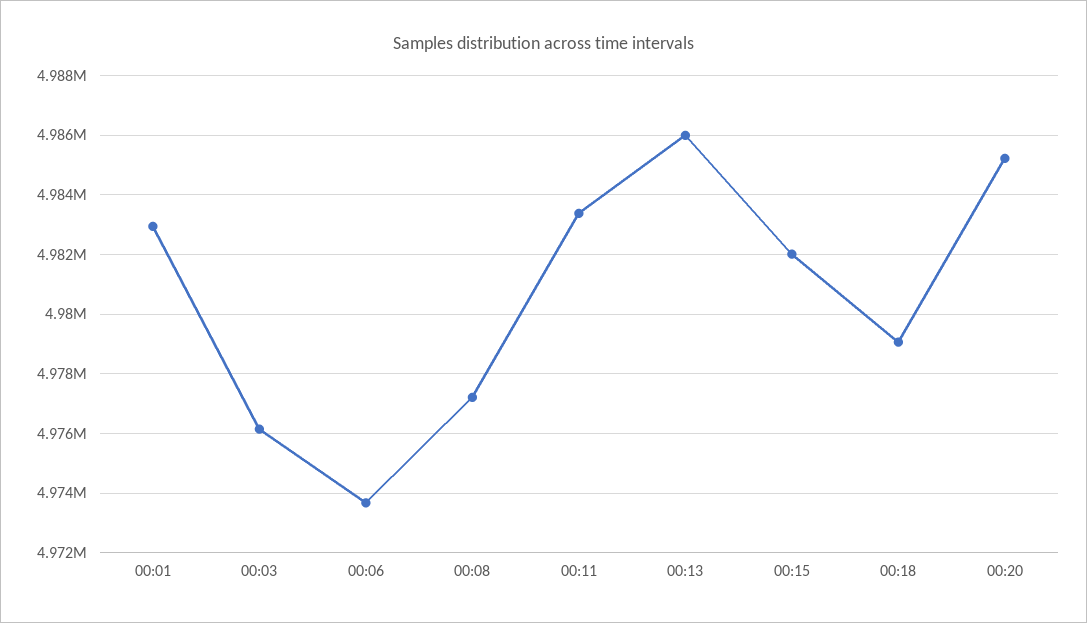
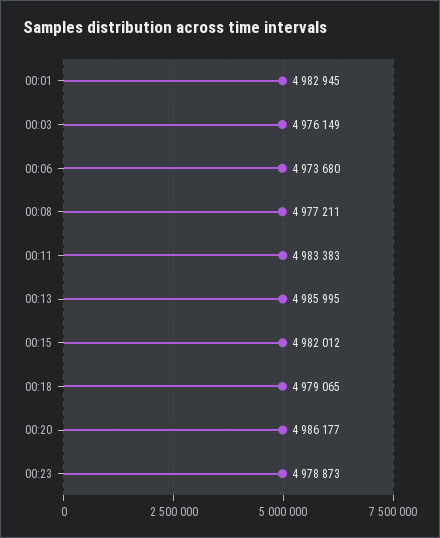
00:20: 4985250 -> 4986177
00:23: none -> 4978873

